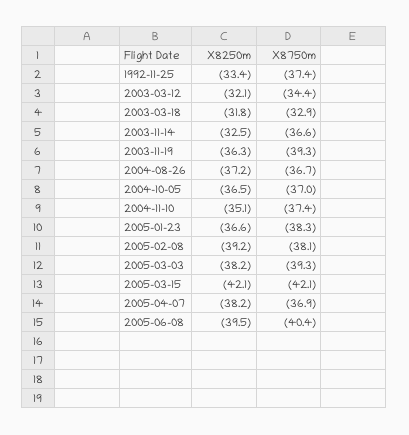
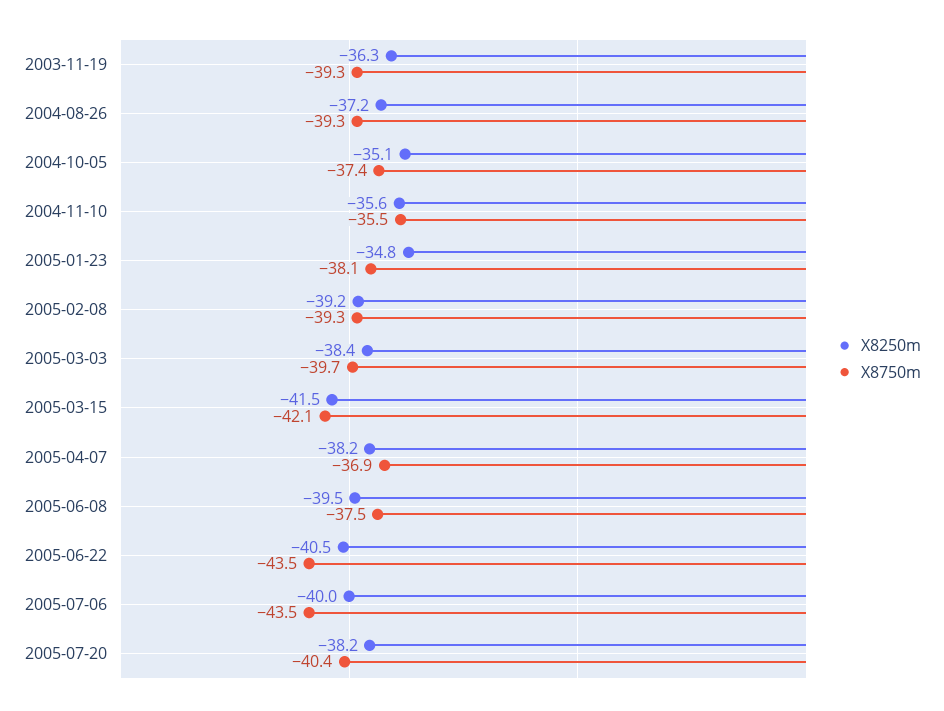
X8250m, 1992-11-25: -33.4 -> none
X8750m, 1992-11-25: -37.4 -> none
X8250m, 2003-03-12: -32.1 -> none
X8750m, 2003-03-12: -34.4 -> none
X8250m, 2003-03-18: -31.8 -> none
X8750m, 2003-03-18: -32.9 -> none
X8250m, 2003-11-14: -32.5 -> none
X8750m, 2003-11-14: -36.6 -> none
X8750m, 2004-08-26: -36.7 -> -39.3
X8250m, 2004-10-05: -36.5 -> -35.1
X8750m, 2004-10-05: -37 -> -37.4
X8250m, 2004-11-10: -35.1 -> -35.6
X8750m, 2004-11-10: -37.4 -> -35.5
X8250m, 2005-01-23: -36.6 -> -34.8
X8750m, 2005-01-23: -38.3 -> -38.1
X8750m, 2005-02-08: -38.1 -> -39.3
X8250m, 2005-03-03: -38.2 -> -38.4
X8750m, 2005-03-03: -39.3 -> -39.7
X8250m, 2005-03-15: -42.1 -> -41.5
X8750m, 2005-06-08: -40.4 -> -37.5
X8250m, 2005-06-22: none -> -40.5
X8750m, 2005-06-22: none -> -43.5
X8250m, 2005-07-06: none -> -40
X8750m, 2005-07-06: none -> -43.5
X8250m, 2005-07-20: none -> -38.2
X8750m, 2005-07-20: none -> -40.4

